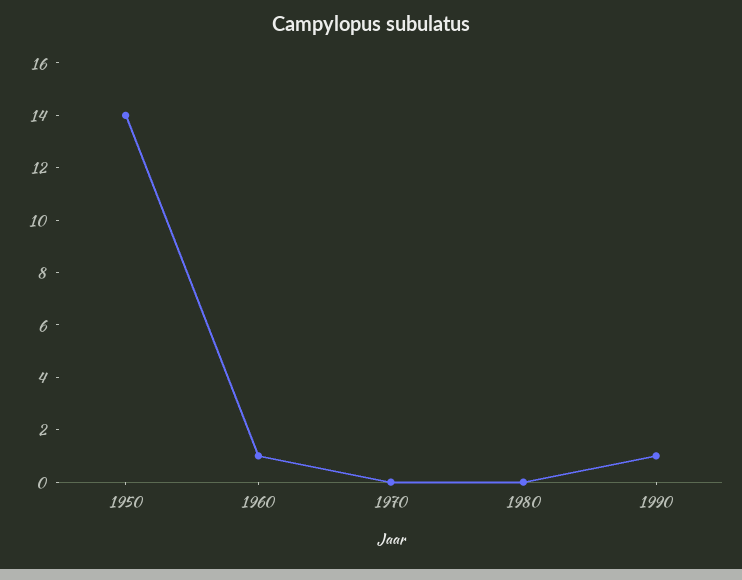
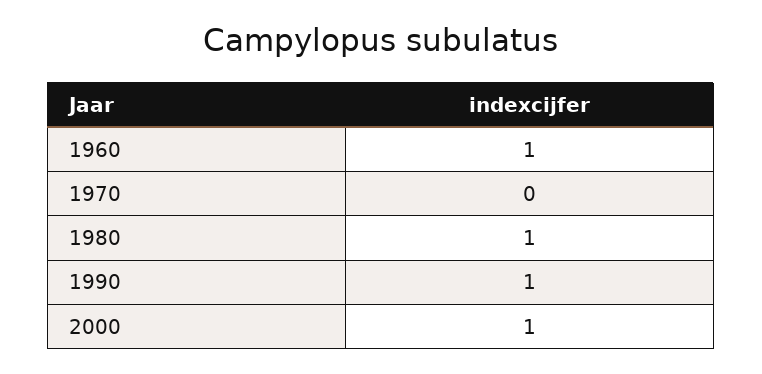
1950: 14 -> none
1980: 0 -> 1
2000: none -> 1

